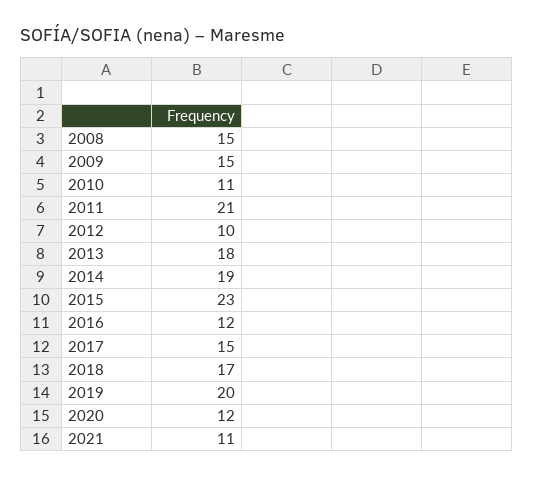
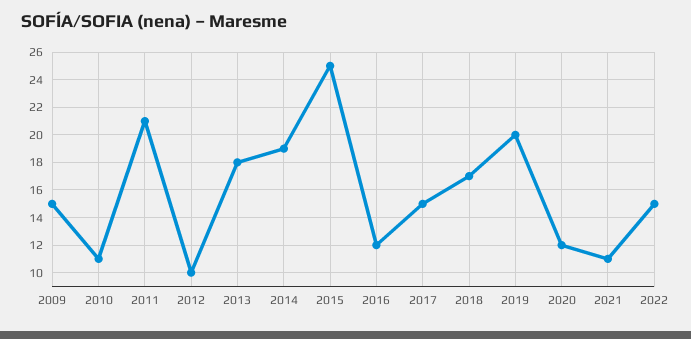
2008: 15 -> none
2015: 23 -> 25
2022: none -> 15

